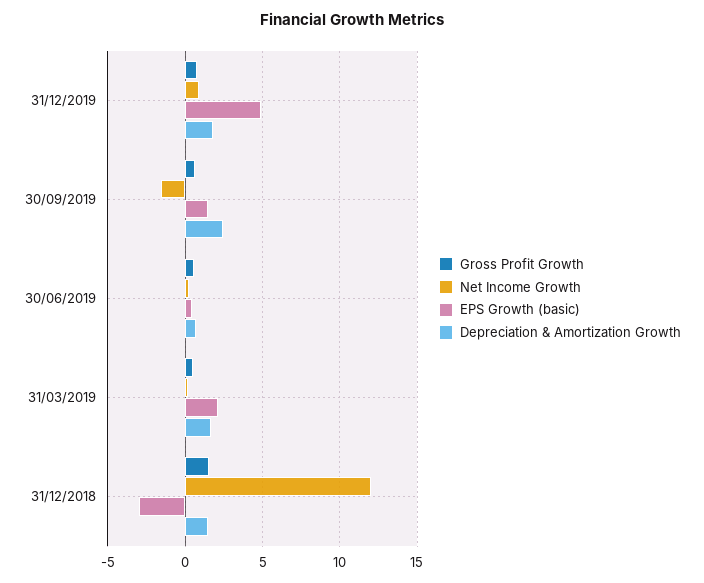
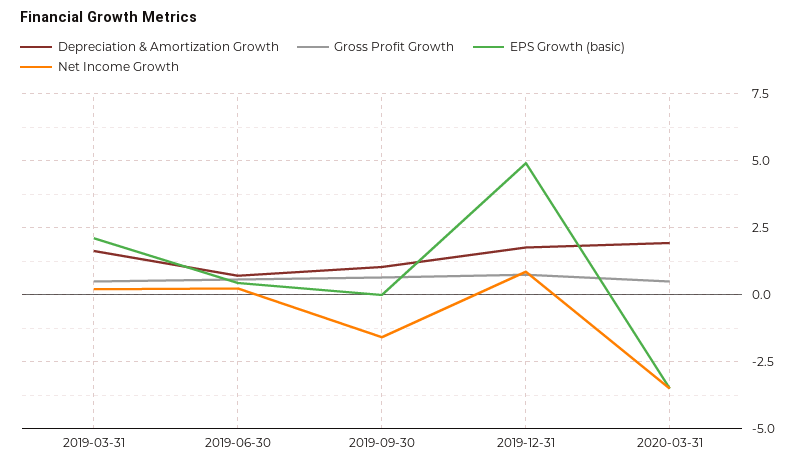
EPS Growth (basic), 30/09/2019: 1.5 -> 0
Depreciation & Amortization Growth, 30/09/2019: 2.5 -> 1
Gross Profit Growth, 31/12/2018: 1.5 -> none
Net Income Growth, 31/12/2018: 12 -> none
EPS Growth (basic), 31/12/2018: -3 -> none
Depreciation & Amortization Growth, 31/12/2018: 1.5 -> none
Depreciation & Amortization Growth, 2020-03-31: none -> 2
Gross Profit Growth, 2020-03-31: none -> 0.5
EPS Growth (basic), 2020-03-31: none -> -3.5
Net Income Growth, 2020-03-31: none -> -3.5

